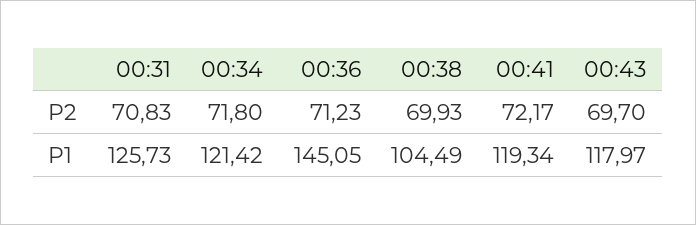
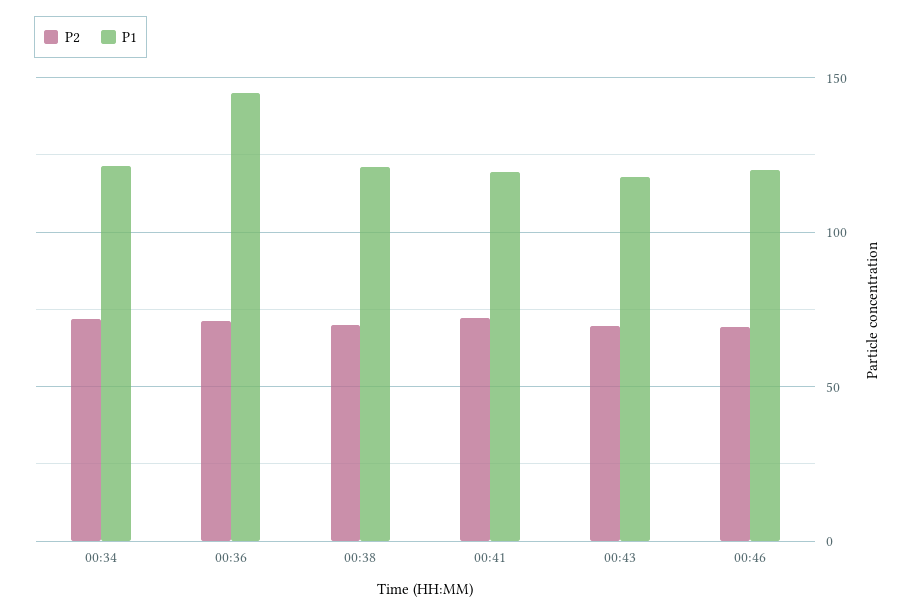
P2, 00:31: 70.83 -> none
P1, 00:31: 125.73 -> none
P1, 00:38: 104.49 -> 120
P2, 00:46: none -> 70
P1, 00:46: none -> 120

